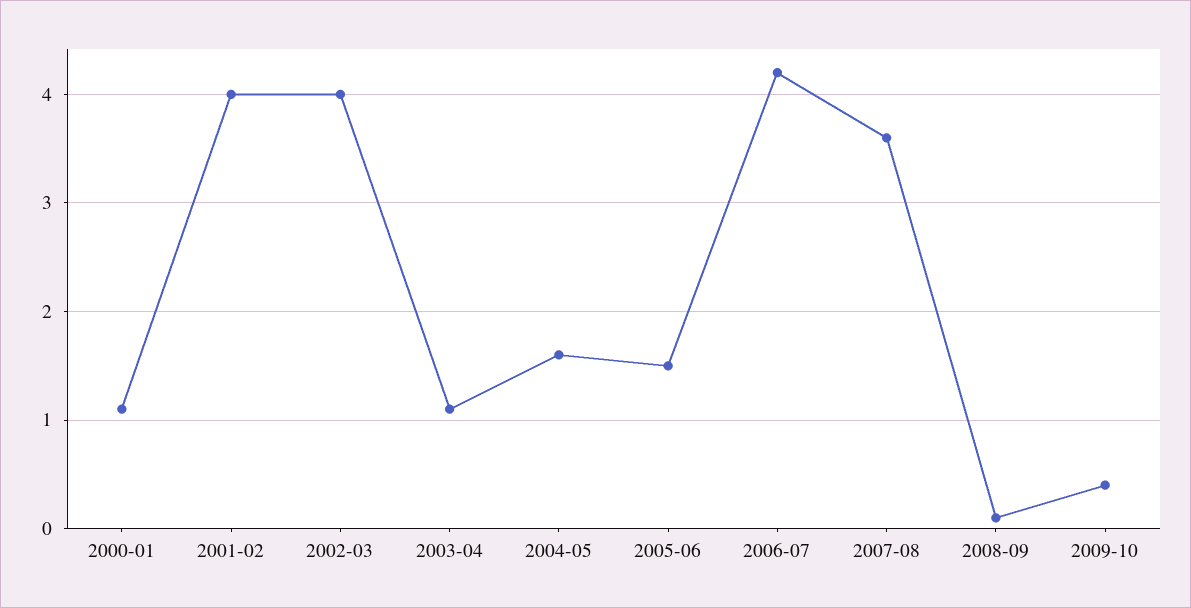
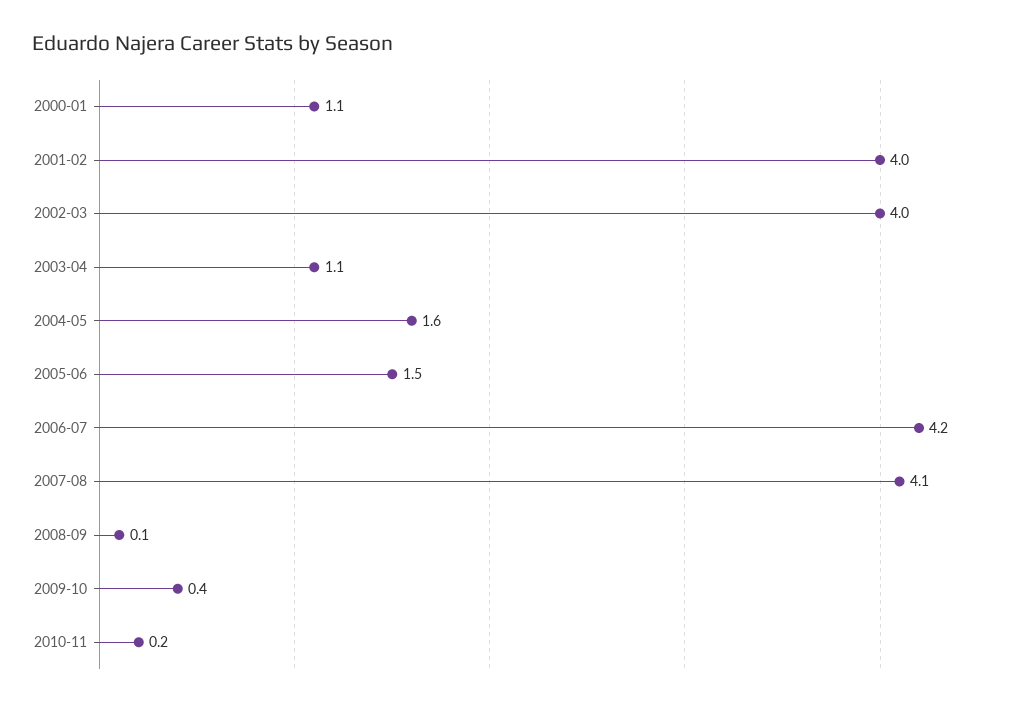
2007-08: 3.6 -> 4.1
2010-11: none -> 0.2

